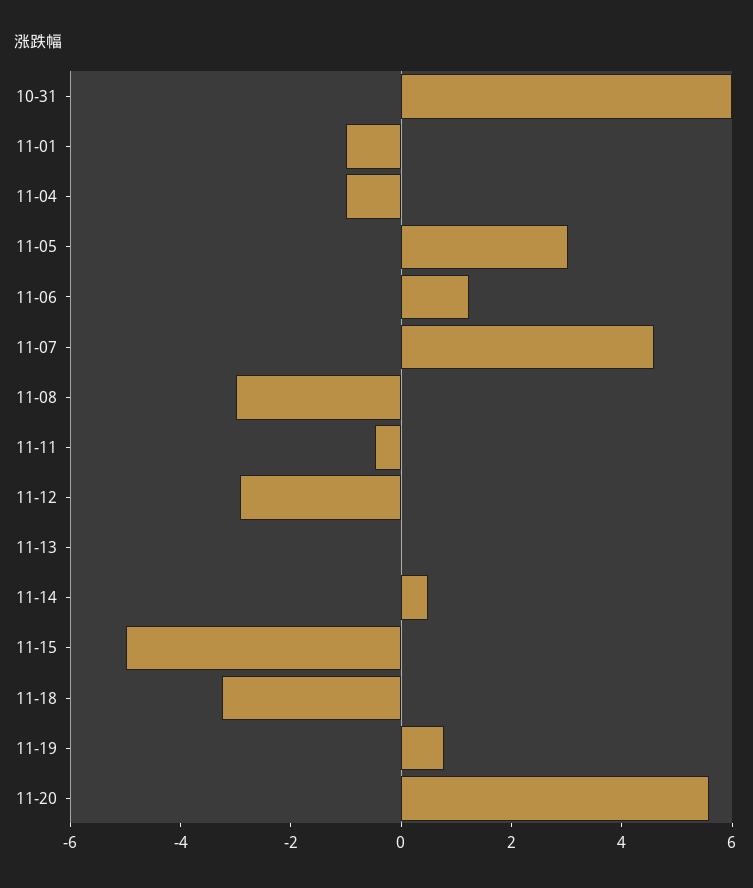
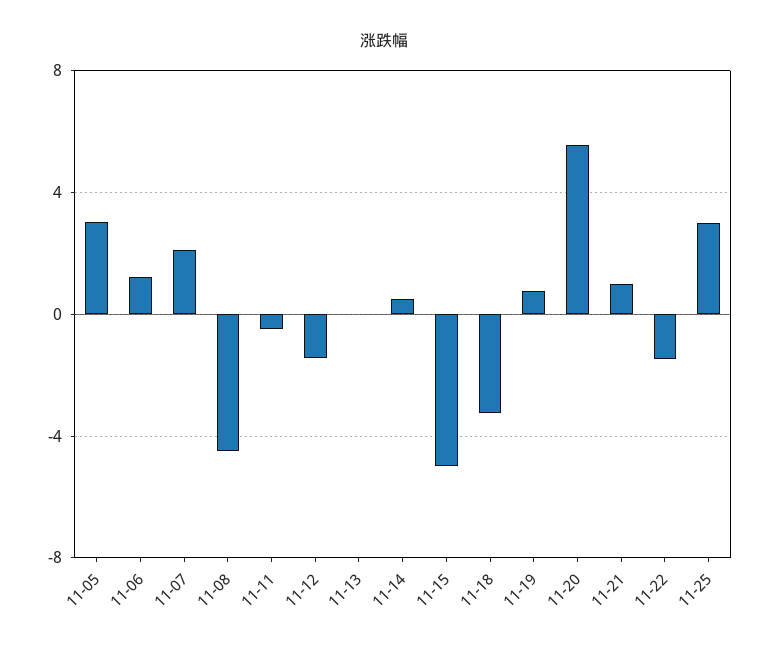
10-31: 6 -> none
11-01: -1 -> none
11-04: -1 -> none
11-07: 4.5 -> 2
11-08: -3 -> -4.5
11-12: -3 -> -1.5
11-21: none -> 1
11-22: none -> -1.5
11-25: none -> 3

